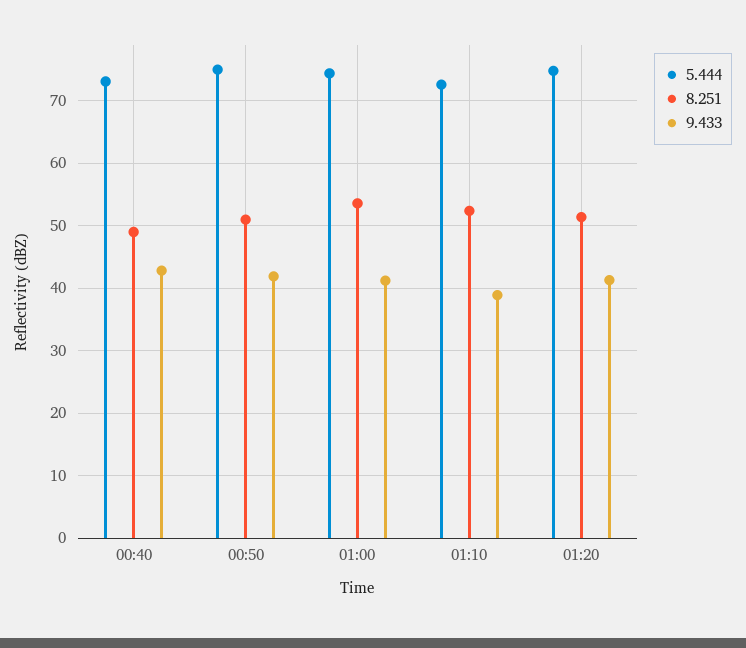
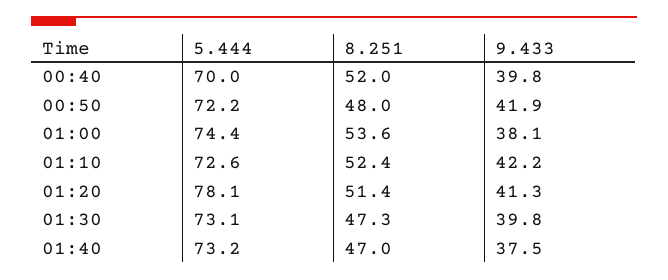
5.444, 00:40: 73 -> 70
8.251, 00:40: 49 -> 52
9.433, 00:40: 43 -> 39.8
5.444, 00:50: 75 -> 72.2
8.251, 00:50: 51 -> 48
9.433, 01:00: 41 -> 38.1
9.433, 01:10: 39 -> 42.2
5.444, 01:20: 75 -> 78.1
5.444, 01:30: none -> 73.1
8.251, 01:30: none -> 47.3
9.433, 01:30: none -> 39.8
5.444, 01:40: none -> 73.2
8.251, 01:40: none -> 47
9.433, 01:40: none -> 37.5

